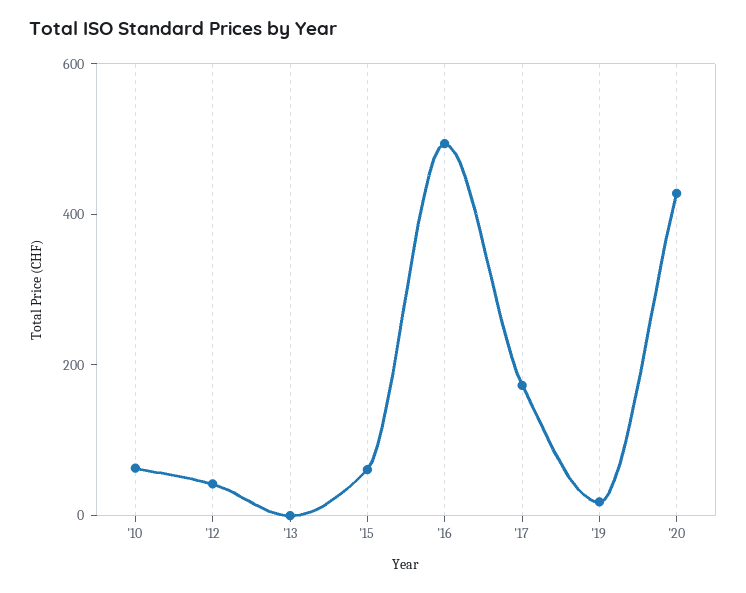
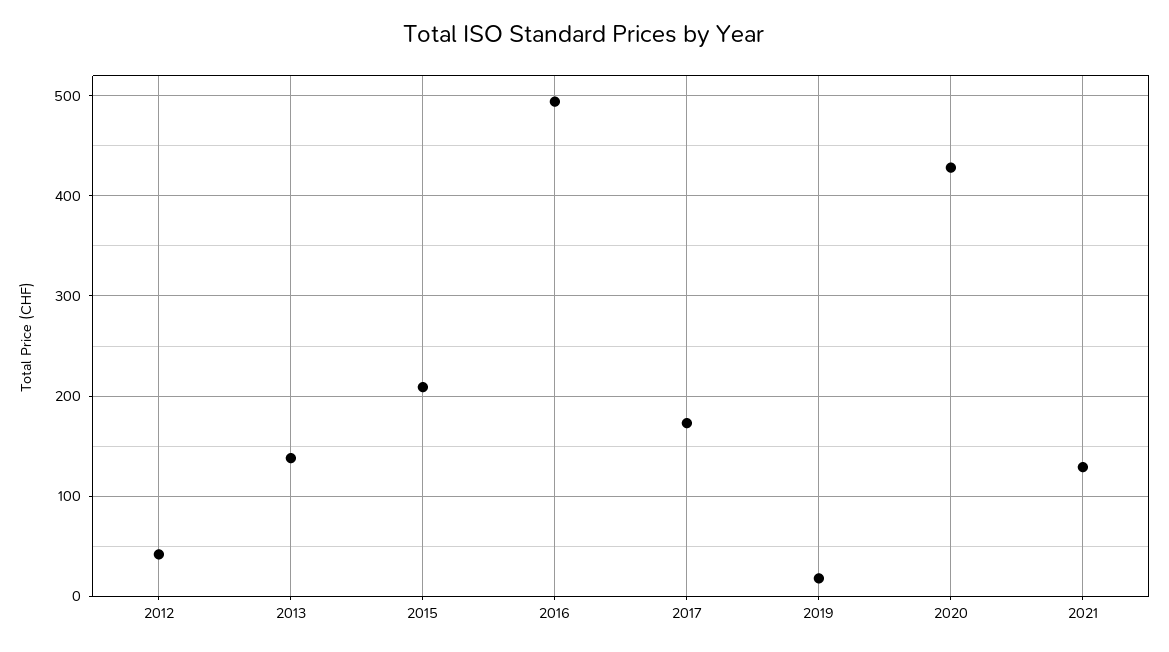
'10: 50 -> none
'13: 0 -> 140
'15: 50 -> 210
2021: none -> 130

